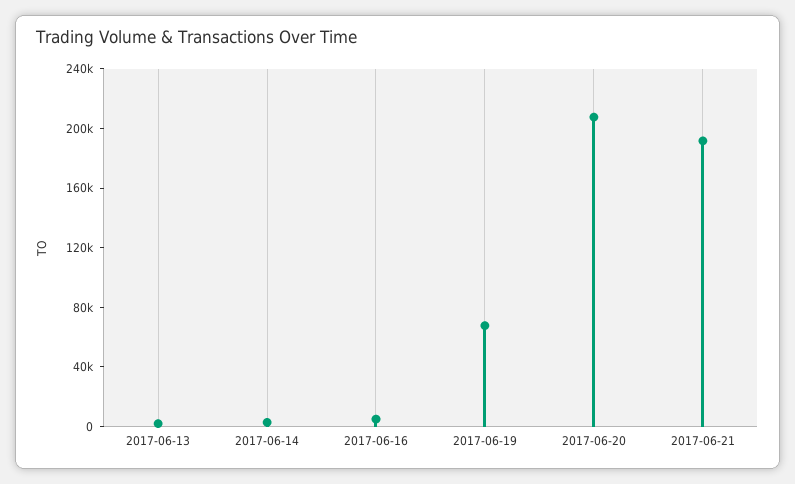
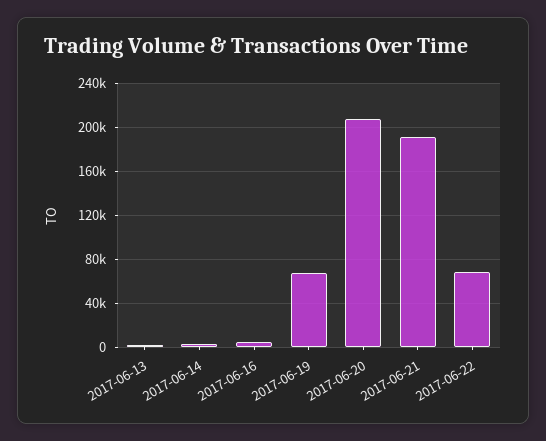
2017-06-22: none -> 70000

